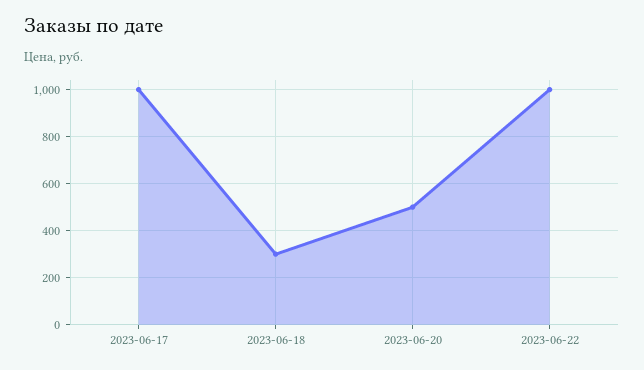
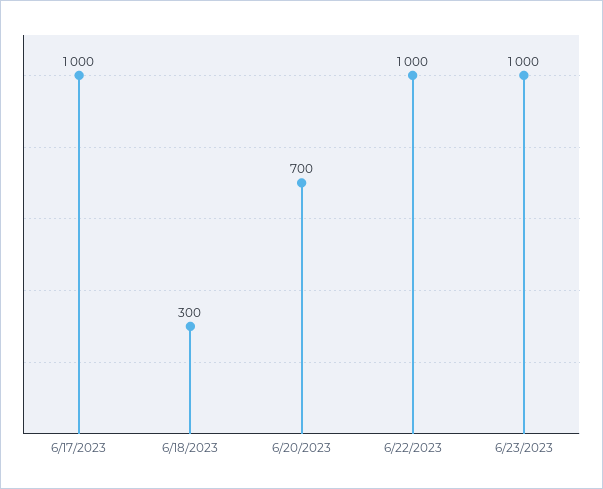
2023-06-20: 500 -> 700
6/23/2023: none -> 1000

